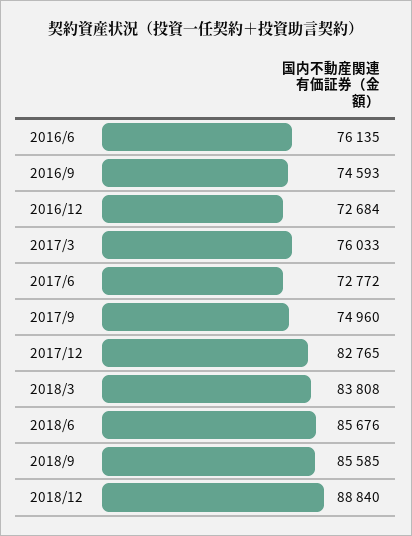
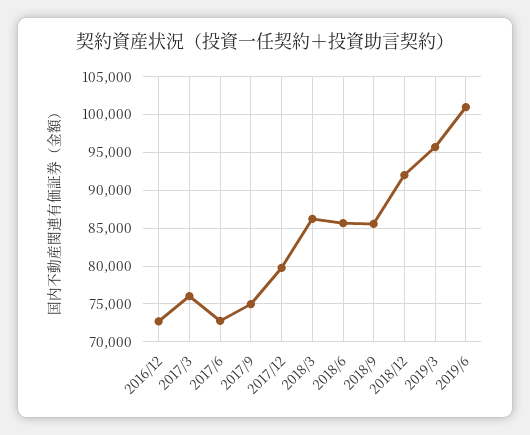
2016/6: 76135 -> none
2016/9: 74593 -> none
2017/12: 82765 -> 80000
2018/3: 83808 -> 86000
2018/12: 88840 -> 92000
2019/3: none -> 96000
2019/6: none -> 101000

